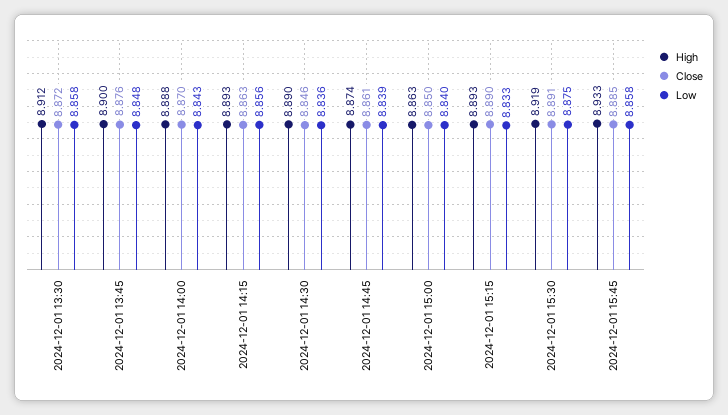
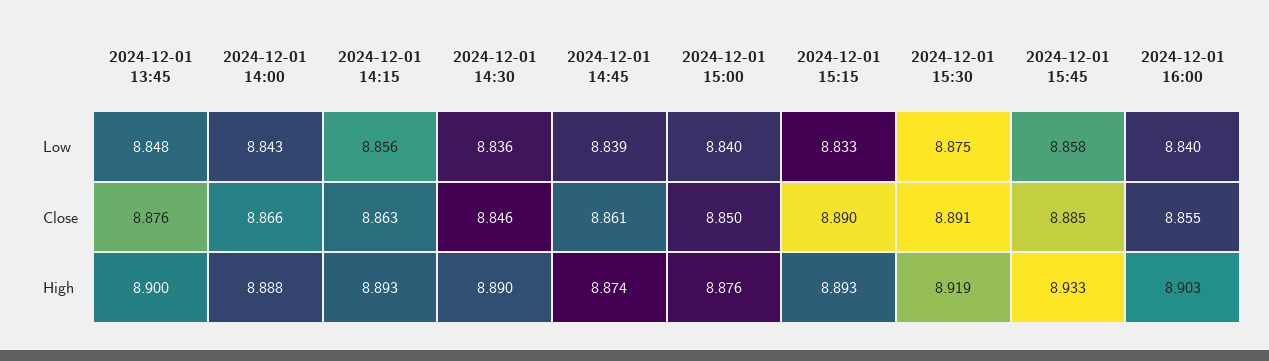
High, 2024-12-01 13:30: 8.912 -> none
Close, 2024-12-01 13:30: 8.872 -> none
Low, 2024-12-01 13:30: 8.858 -> none
Close, 2024-12-01 14:00: 8.87 -> 8.866
High, 2024-12-01 15:00: 8.863 -> 8.876
Low, 2024-12-01 16:00: none -> 8.84
Close, 2024-12-01 16:00: none -> 8.855
High, 2024-12-01 16:00: none -> 8.903

